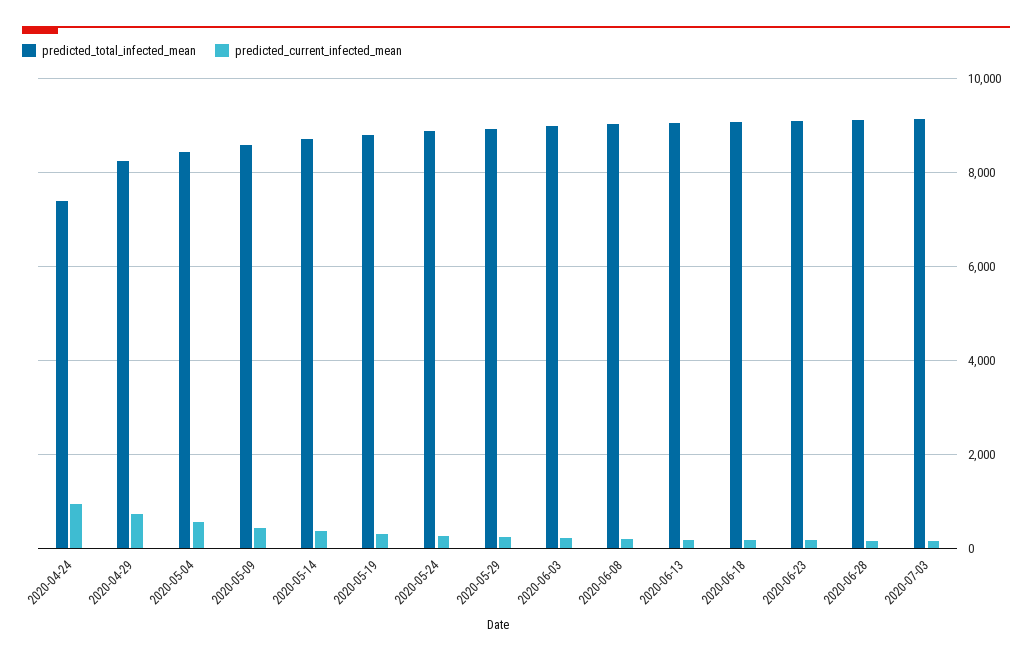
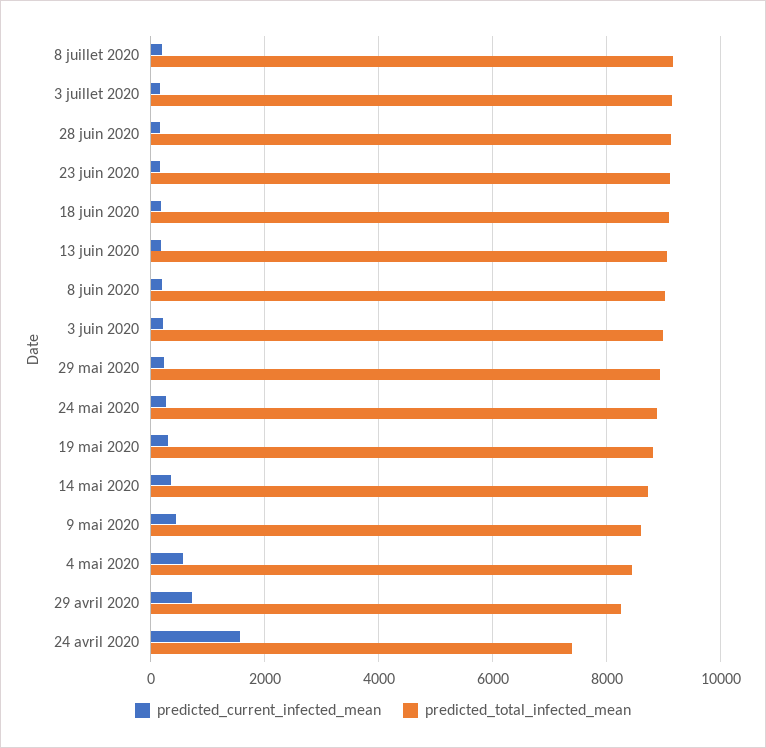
predicted_current_infected_mean, 2020-04-24: 1000 -> 1600
predicted_current_infected_mean, 8 juillet 2020: none -> 200
predicted_total_infected_mean, 8 juillet 2020: none -> 9200

